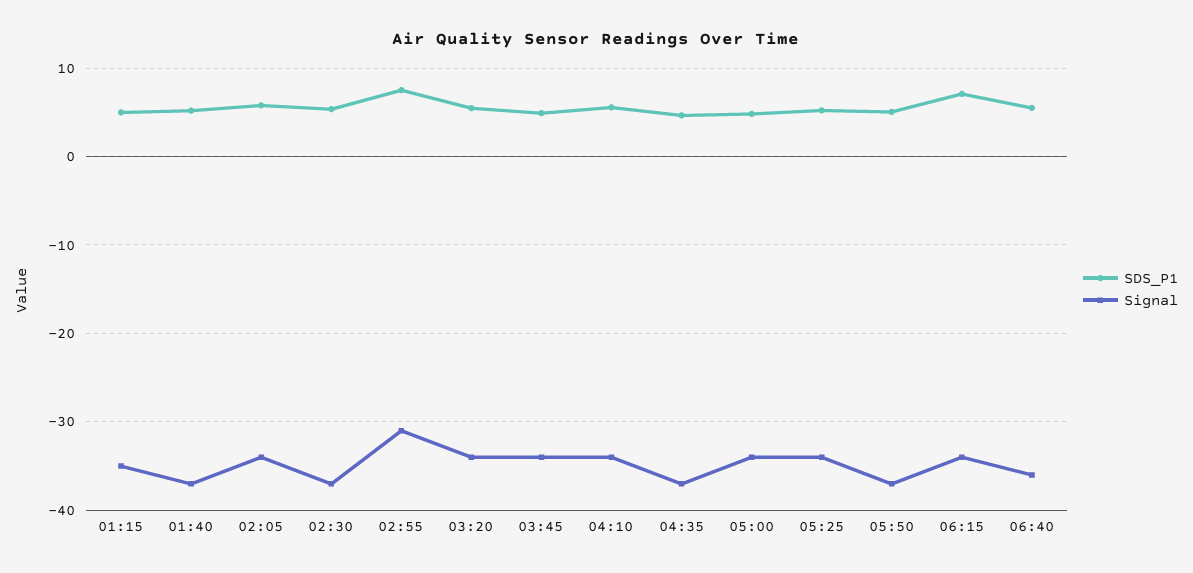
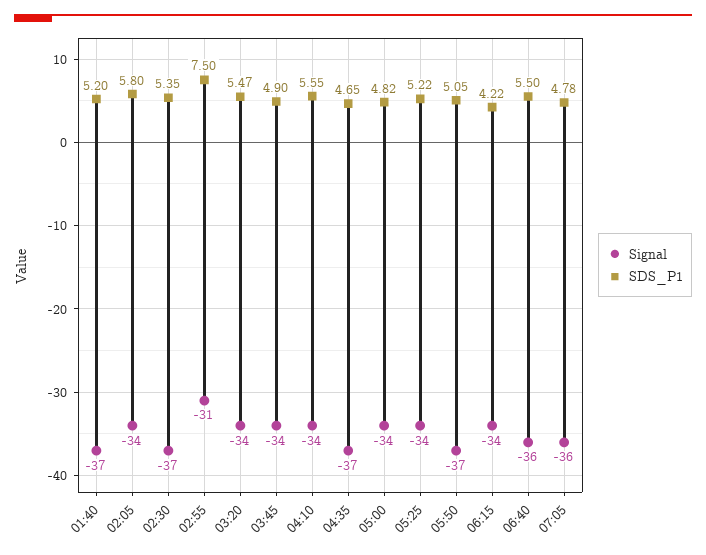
SDS_P1, 01:15: 5 -> none
Signal, 01:15: -35 -> none
SDS_P1, 06:15: 7 -> 4.22
Signal, 07:05: none -> -36
SDS_P1, 07:05: none -> 4.78

